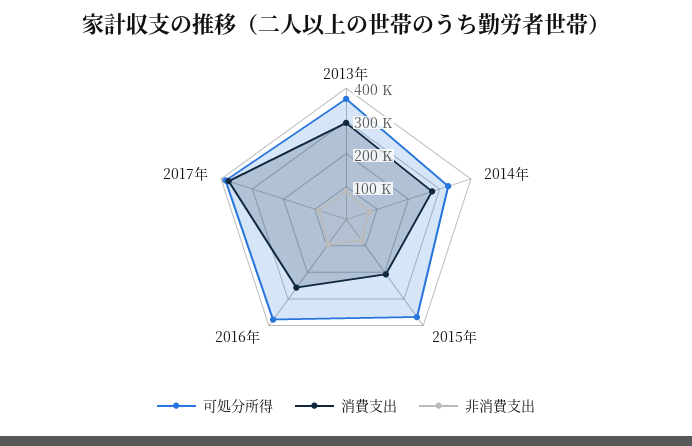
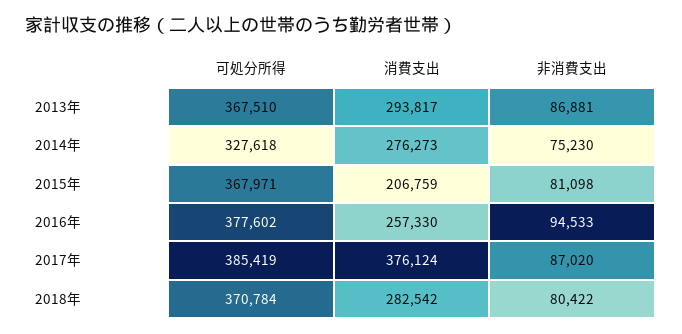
可処分所得, 2018年: none -> 370784
消費支出, 2018年: none -> 282542
非消費支出, 2018年: none -> 80422

